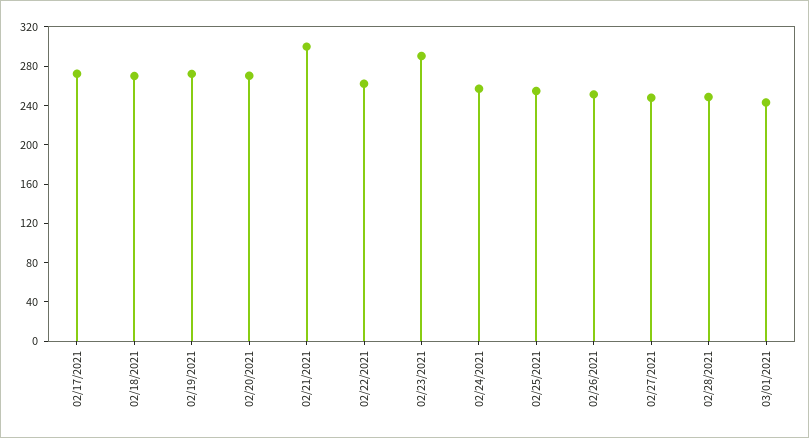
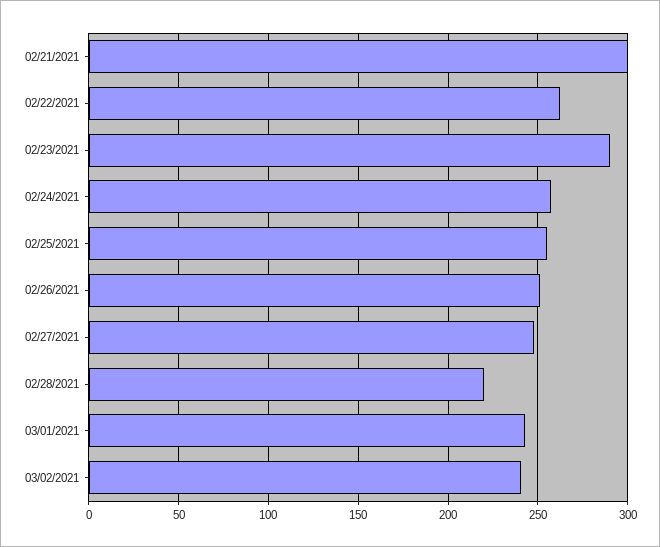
02/17/2021: 270 -> none
02/18/2021: 270 -> none
02/19/2021: 270 -> none
02/20/2021: 270 -> none
02/28/2021: 250 -> 220
03/02/2021: none -> 240

